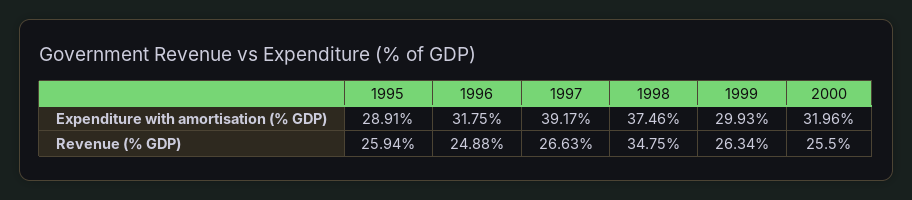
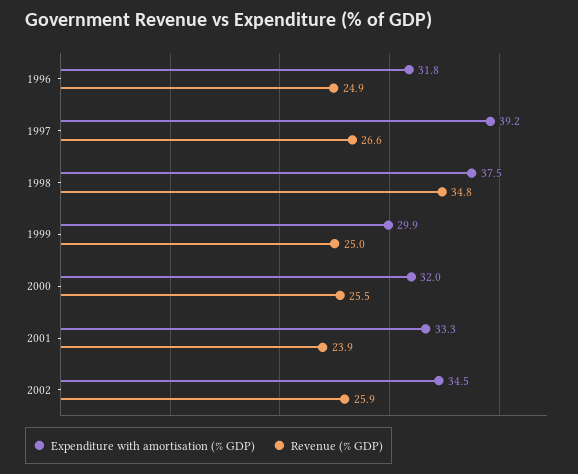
Expenditure with amortisation (% GDP), 1995: 28.91 -> none
Revenue (% GDP), 1995: 25.94 -> none
Revenue (% GDP), 1999: 26.34 -> 25
Expenditure with amortisation (% GDP), 2001: none -> 33.3
Revenue (% GDP), 2001: none -> 23.9
Expenditure with amortisation (% GDP), 2002: none -> 34.5
Revenue (% GDP), 2002: none -> 25.9

